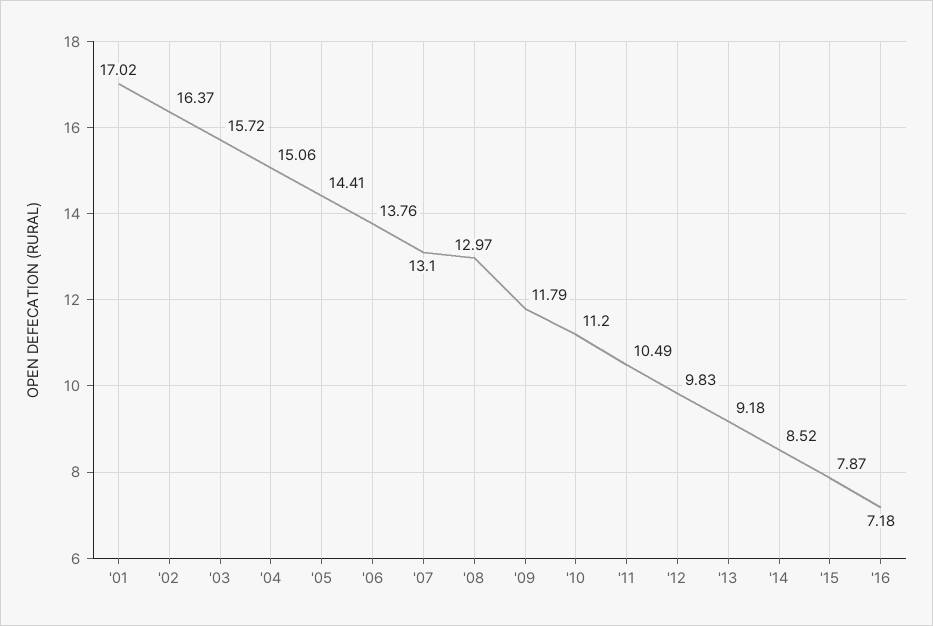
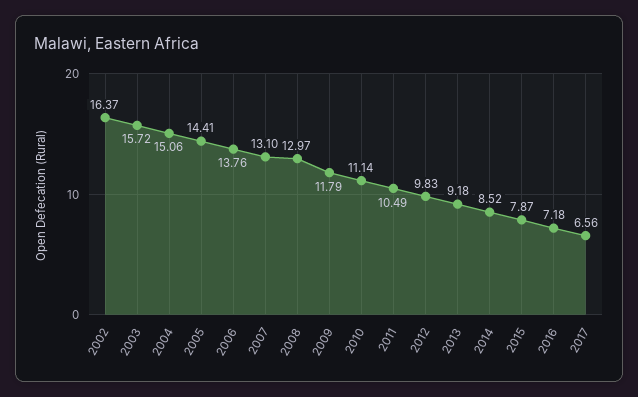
'01: 17.02 -> none
'10: 11.2 -> 11.14
2017: none -> 6.56

